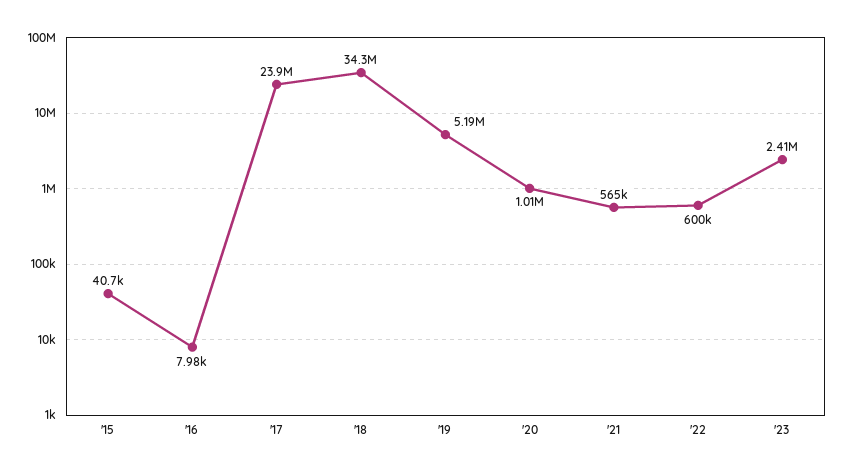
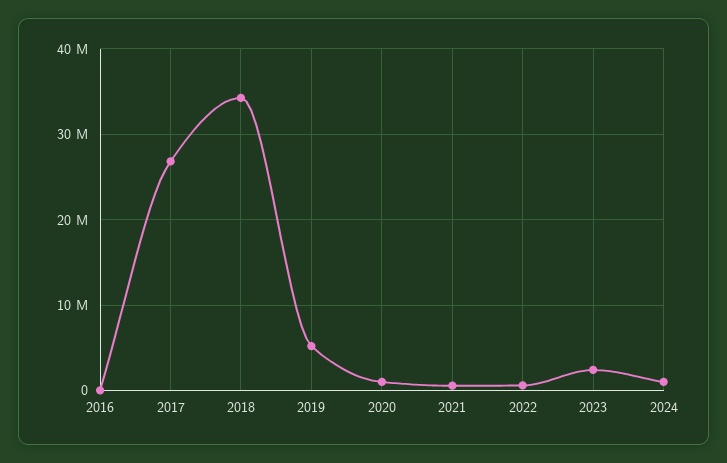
'15: 40700 -> none
'17: 23900000 -> 27000000
2024: none -> 1000000

